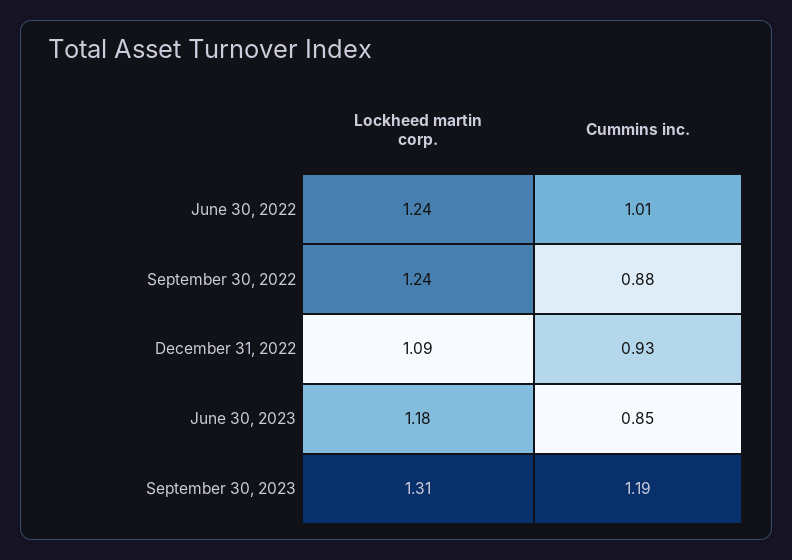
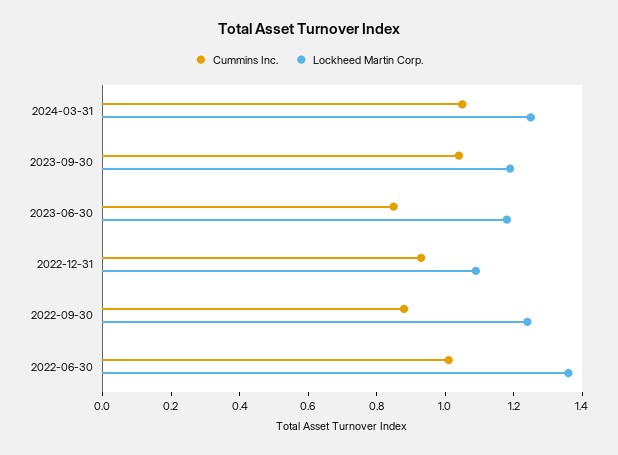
Lockheed martin corp., June 30, 2022: 1.24 -> 1.35
Lockheed martin corp., September 30, 2023: 1.31 -> 1.2
Cummins inc., September 30, 2023: 1.19 -> 1.05
Cummins inc., 2024-03-31: none -> 1.05
Lockheed martin corp., 2024-03-31: none -> 1.25

